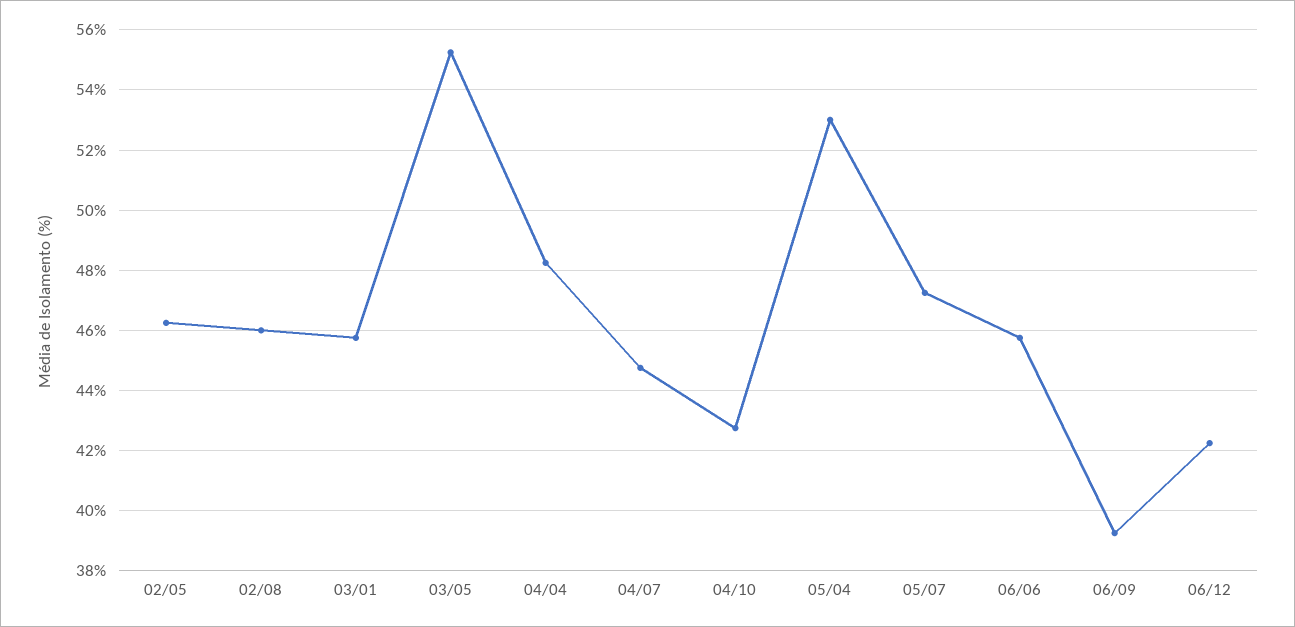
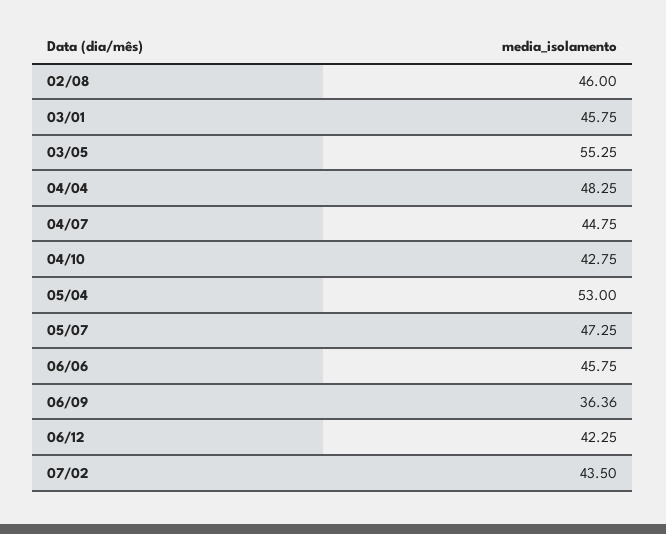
02/05: 46.2 -> none
06/09: 39.2 -> 36.36
07/02: none -> 43.5

